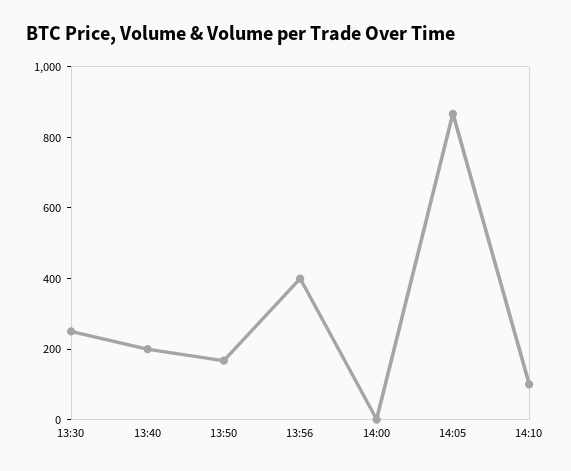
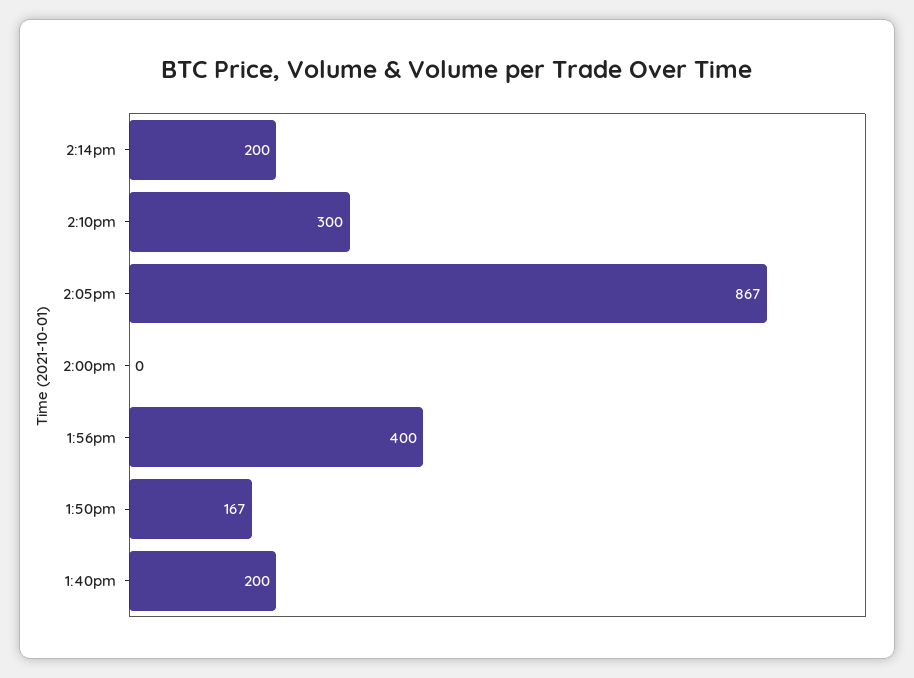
13:30: 250 -> none
14:10: 100 -> 300
2:14pm: none -> 200

